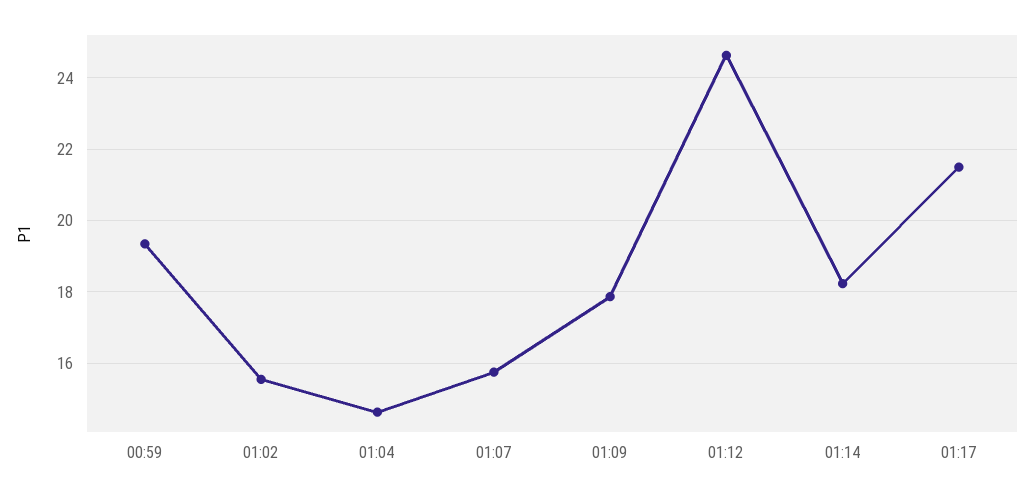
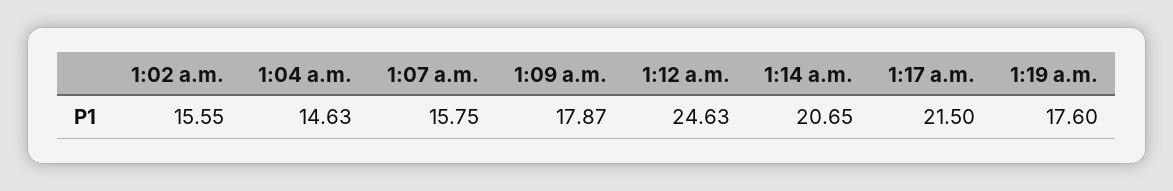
00:59: 19.4 -> none
01:14: 18.2 -> 20.65
1:19 a.m.: none -> 17.6

